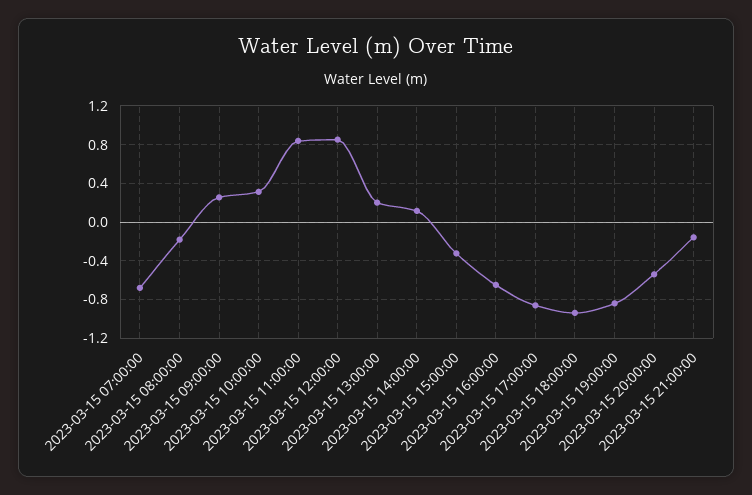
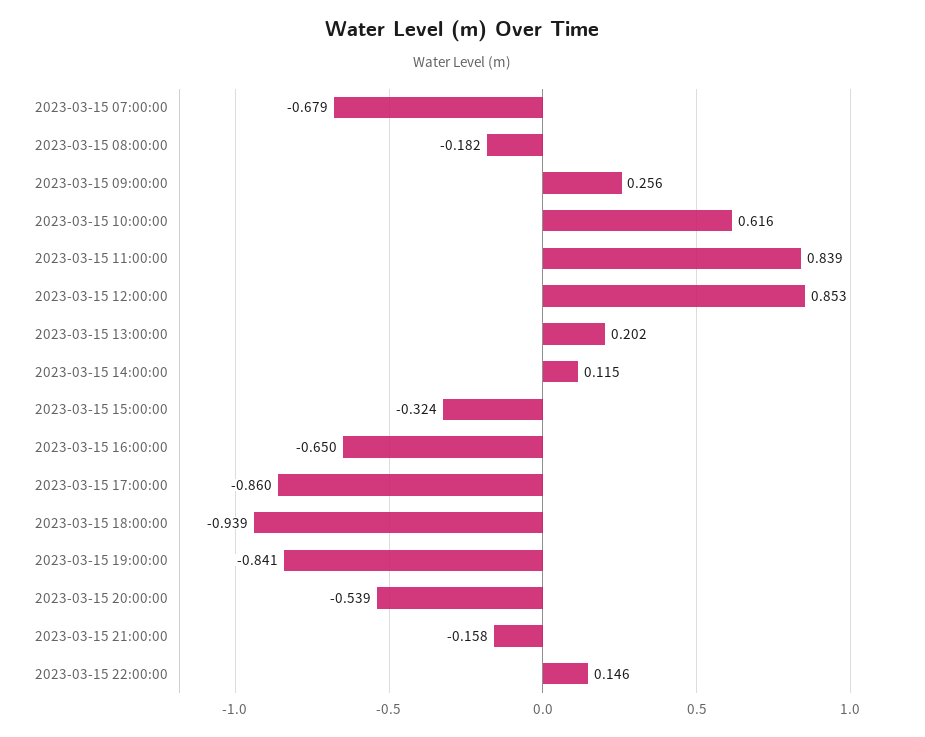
2023-03-15 10:00:00: 0.3 -> 0.616
2023-03-15 22:00:00: none -> 0.146

